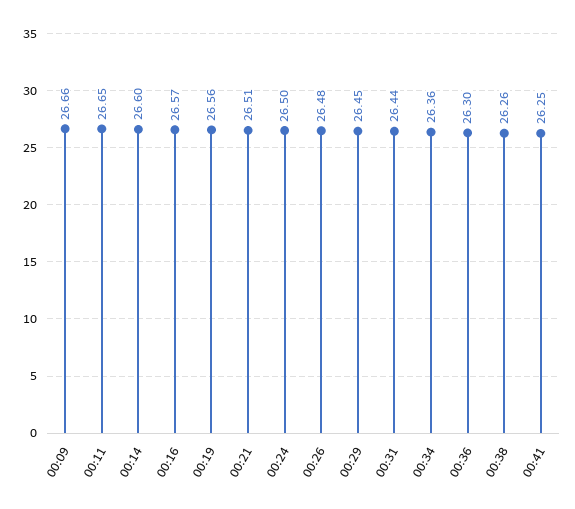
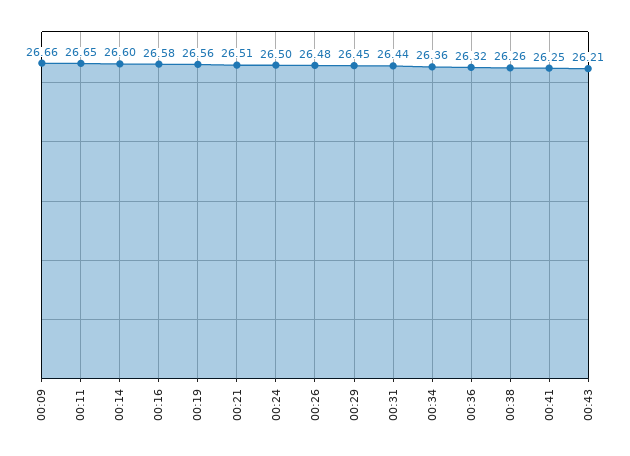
00:16: 26.57 -> 26.58
00:36: 26.3 -> 26.32
00:43: none -> 26.21

